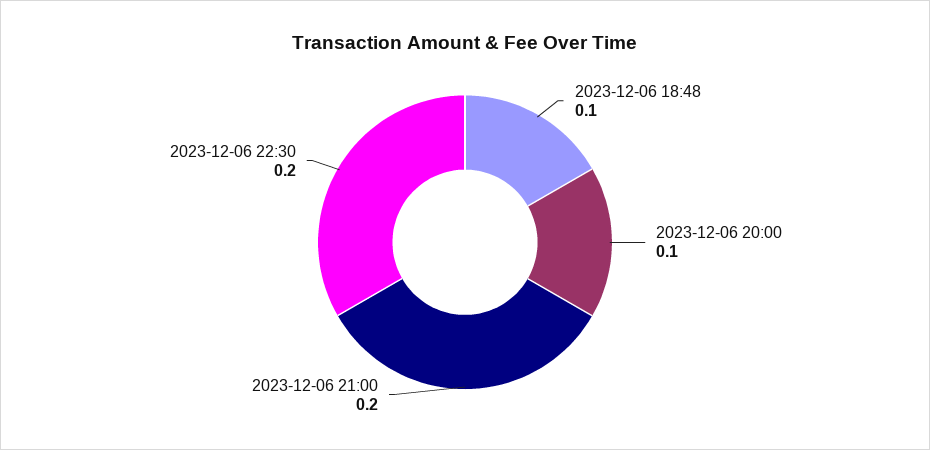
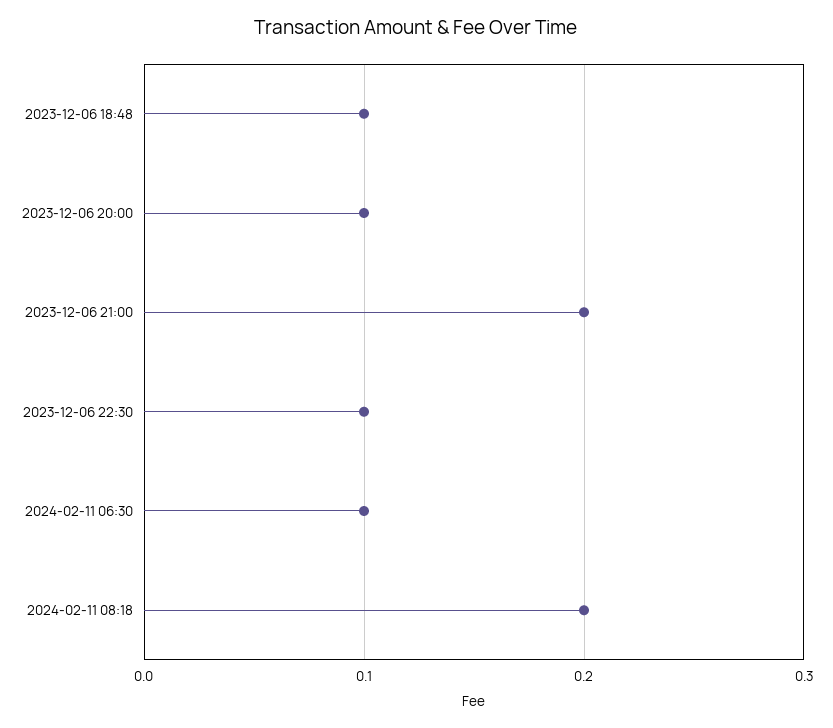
2023-12-06 22:30: 0.2 -> 0.1
2024-02-11 06:30: none -> 0.1
2024-02-11 08:18: none -> 0.2

